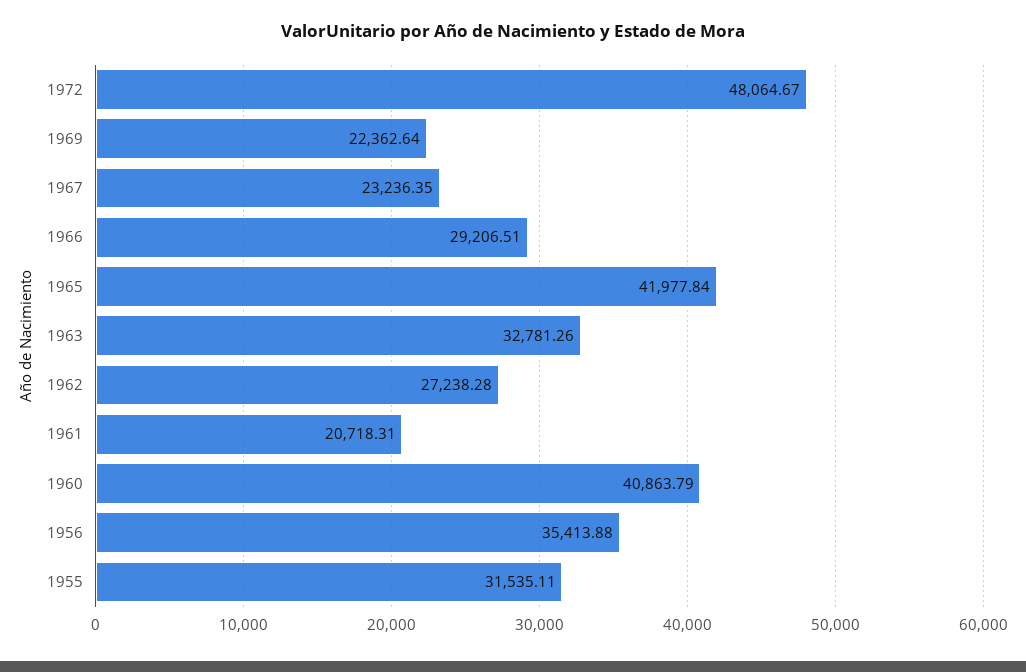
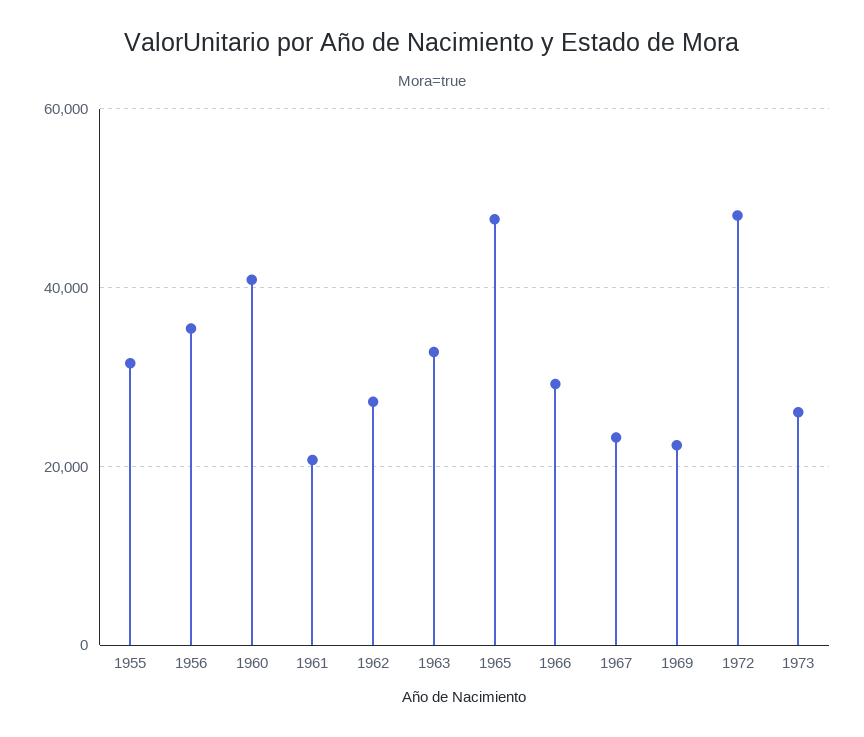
1965: 41977.84 -> 48000
1973: none -> 26000

